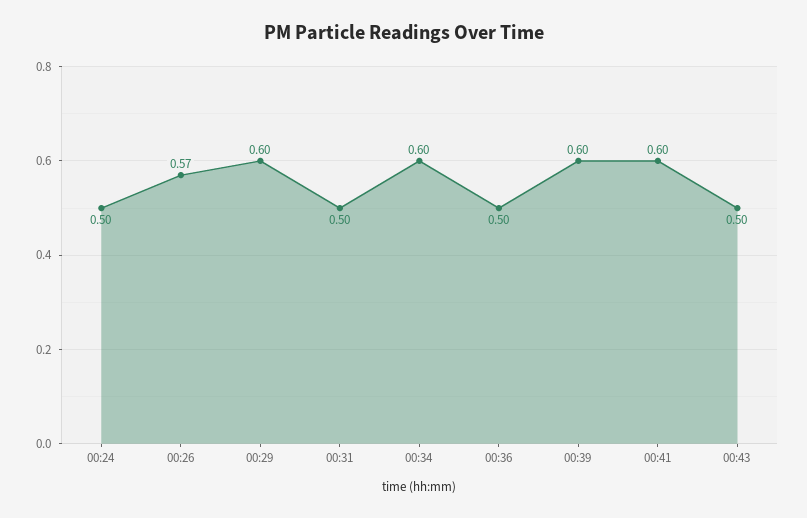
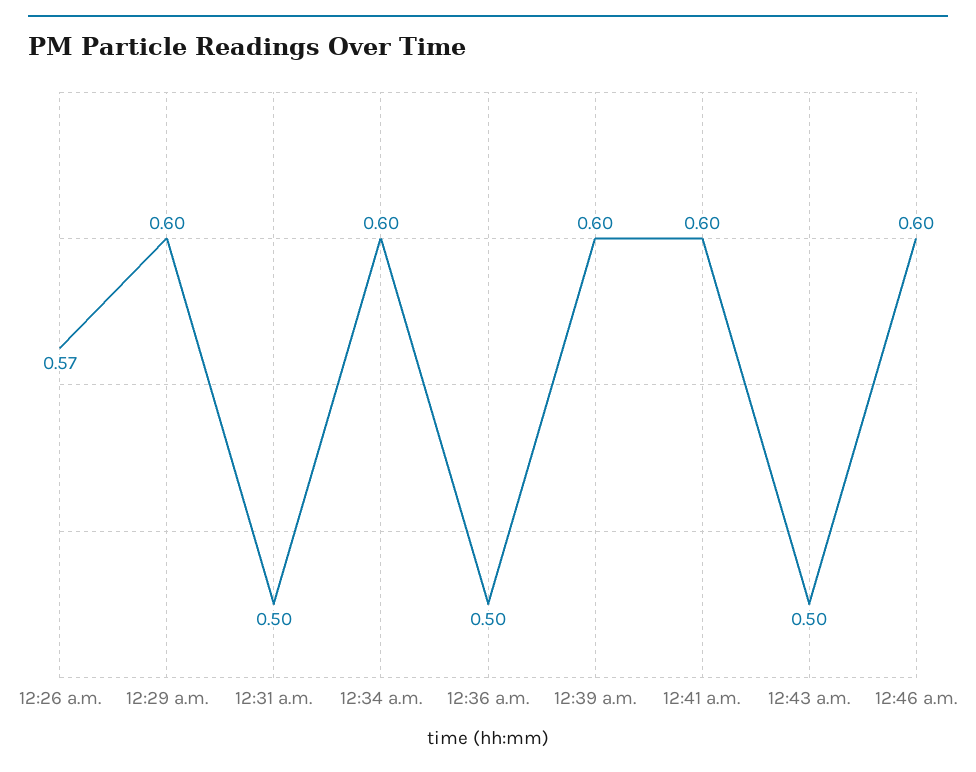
00:24: 0.5 -> none
12:46 a.m.: none -> 0.6

